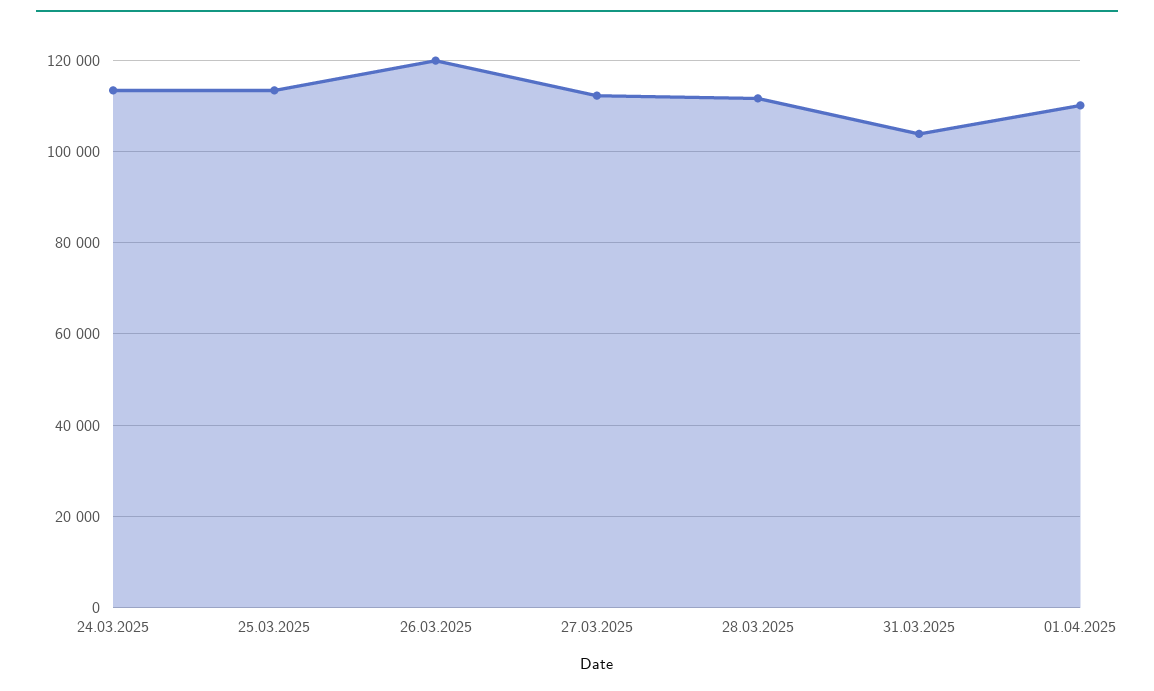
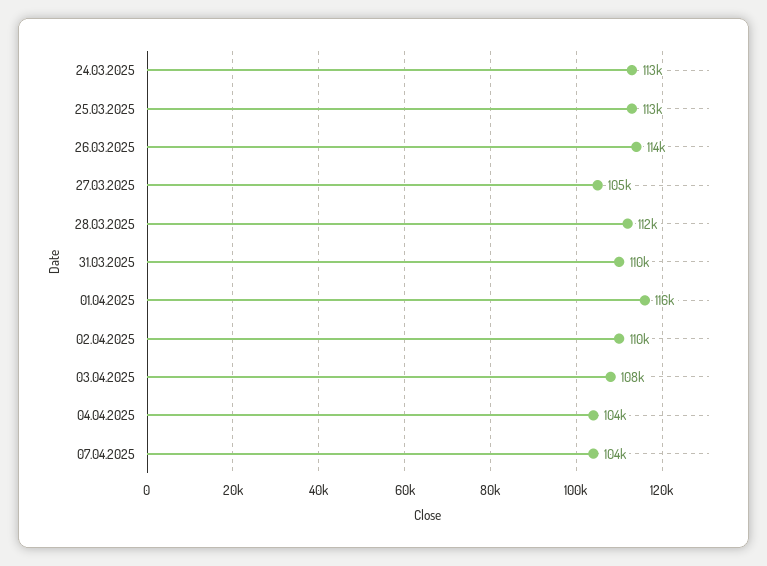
26.03.2025: 120000 -> 114000
27.03.2025: 112000 -> 105000
31.03.2025: 104000 -> 110000
01.04.2025: 110000 -> 116000
02.04.2025: none -> 110000
03.04.2025: none -> 108000
04.04.2025: none -> 104000
07.04.2025: none -> 104000

